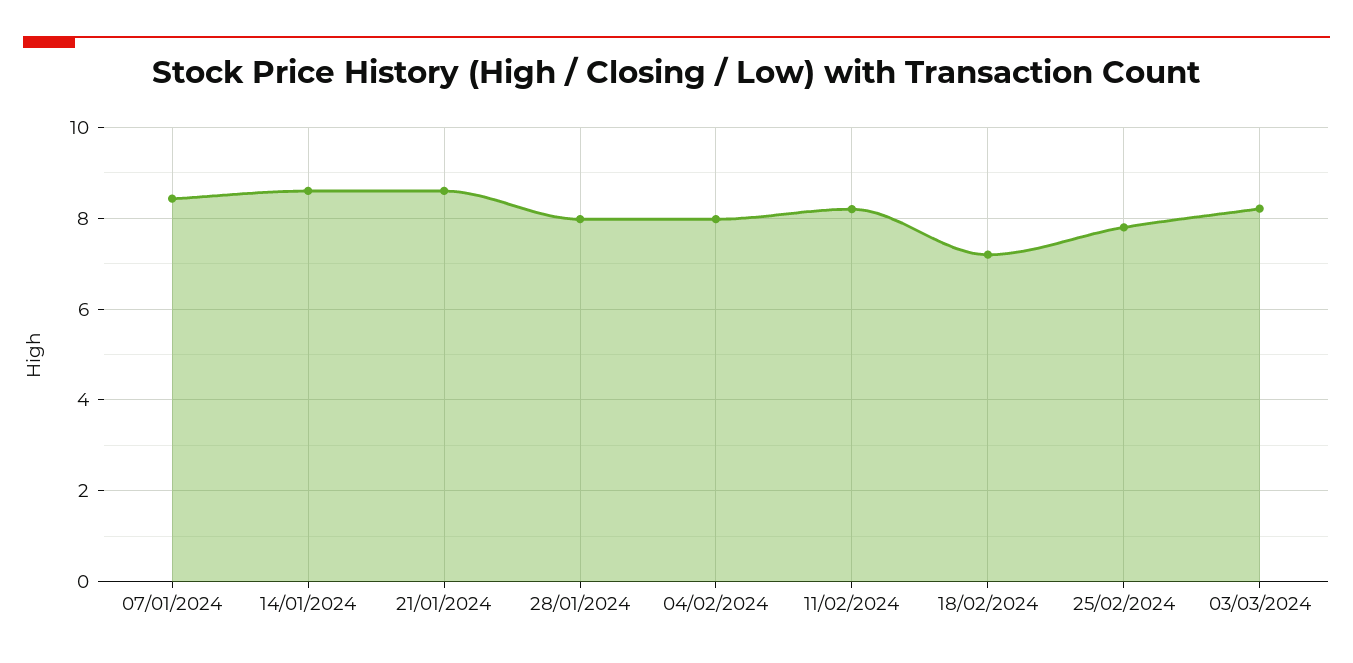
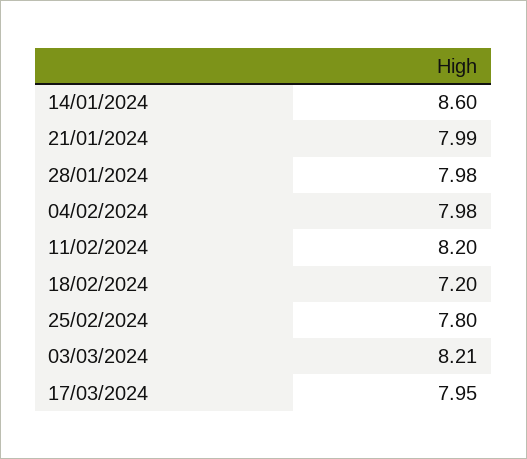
07/01/2024: 8.4 -> none
21/01/2024: 8.6 -> 7.99
17/03/2024: none -> 7.95

